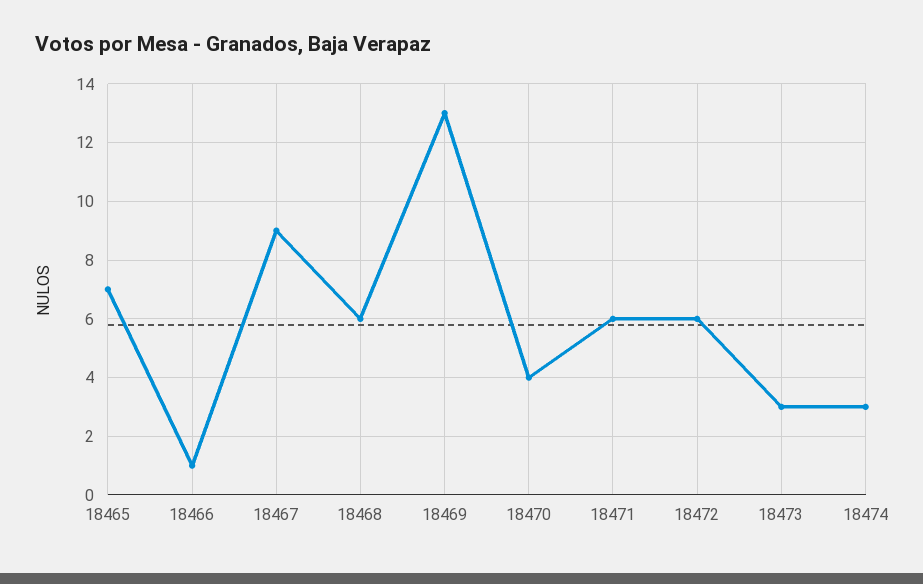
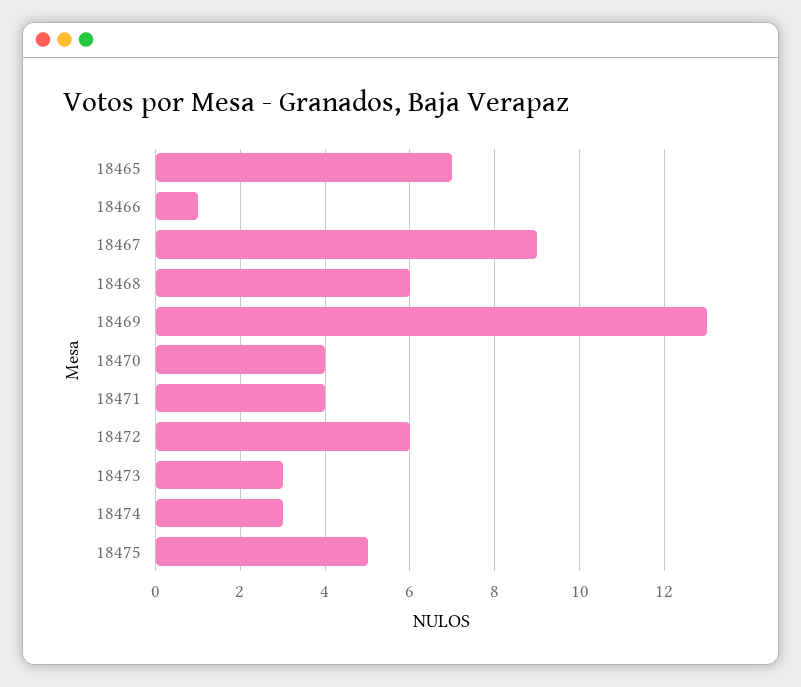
18471: 6 -> 4
18475: none -> 5

